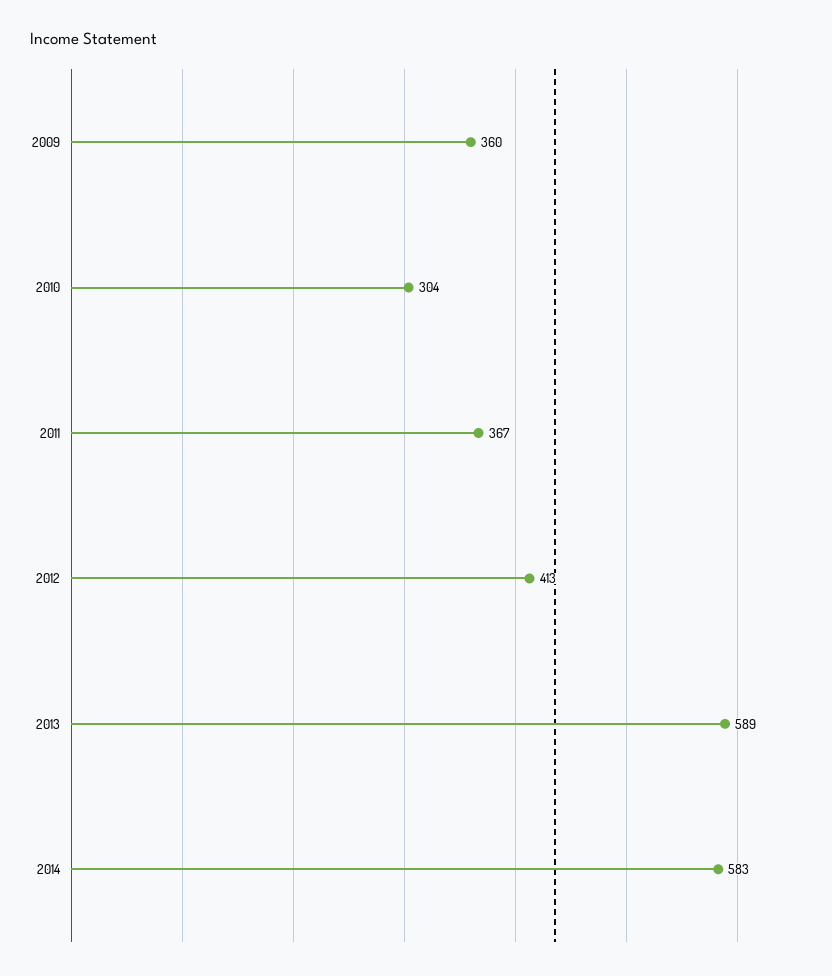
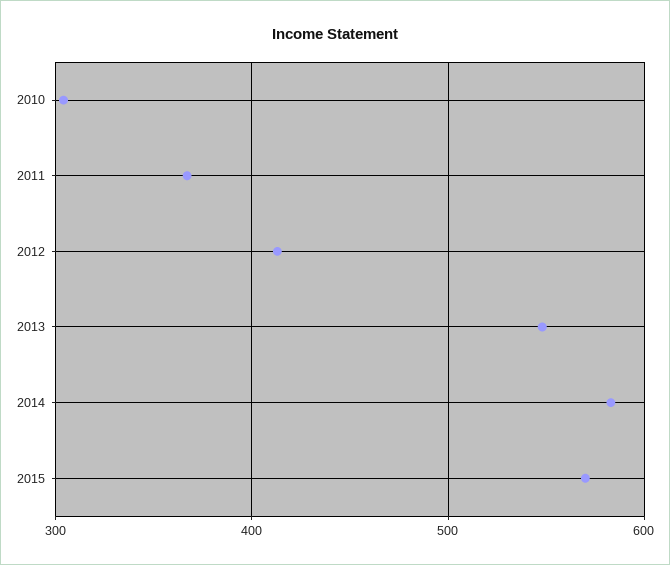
2009: 360 -> none
2013: 589 -> 550
2015: none -> 570

